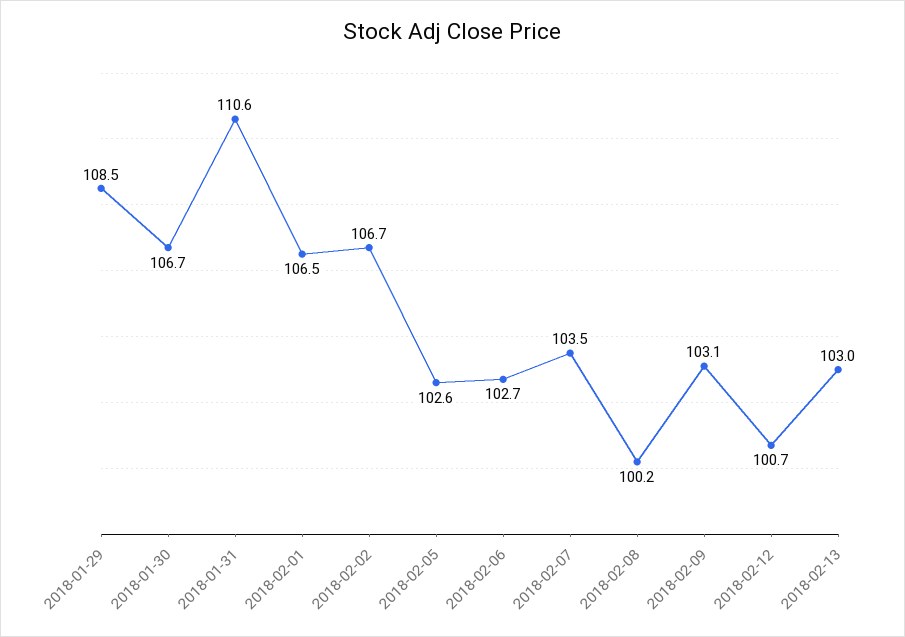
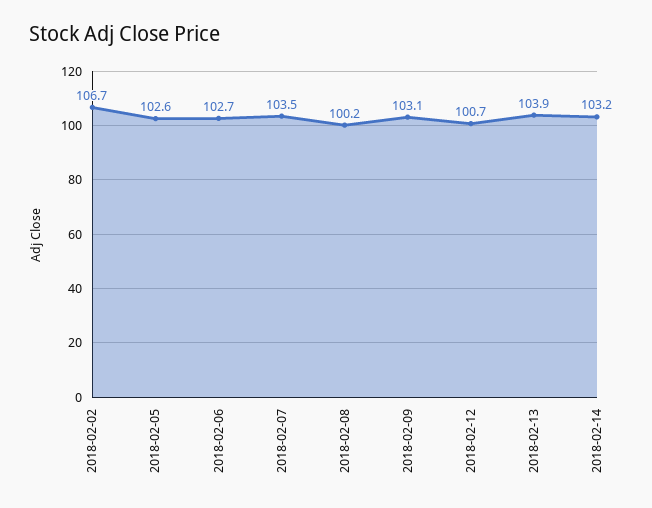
2018-01-29: 108.5 -> none
2018-01-30: 106.7 -> none
2018-01-31: 110.6 -> none
2018-02-01: 106.5 -> none
2018-02-13: 103 -> 103.9
2018-02-14: none -> 103.2

